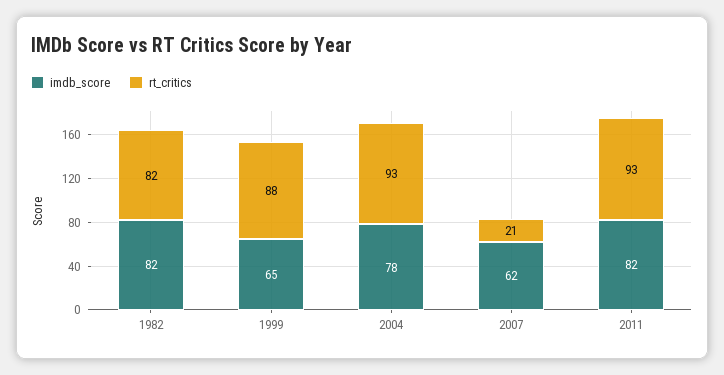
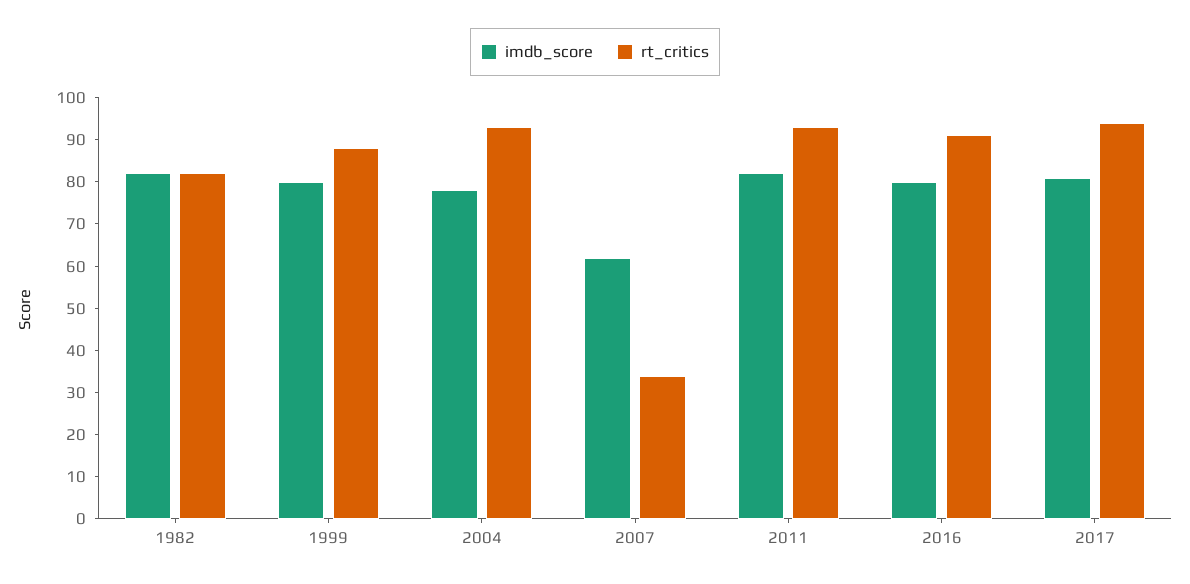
imdb_score, 1999: 65 -> 80
rt_critics, 2007: 21 -> 35
imdb_score, 2016: none -> 80
rt_critics, 2016: none -> 90
imdb_score, 2017: none -> 80
rt_critics, 2017: none -> 95

